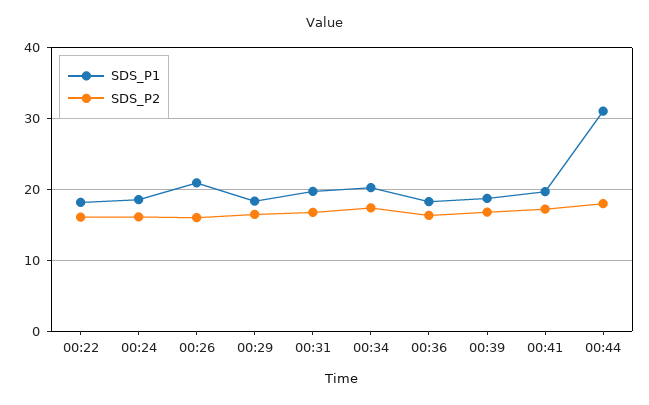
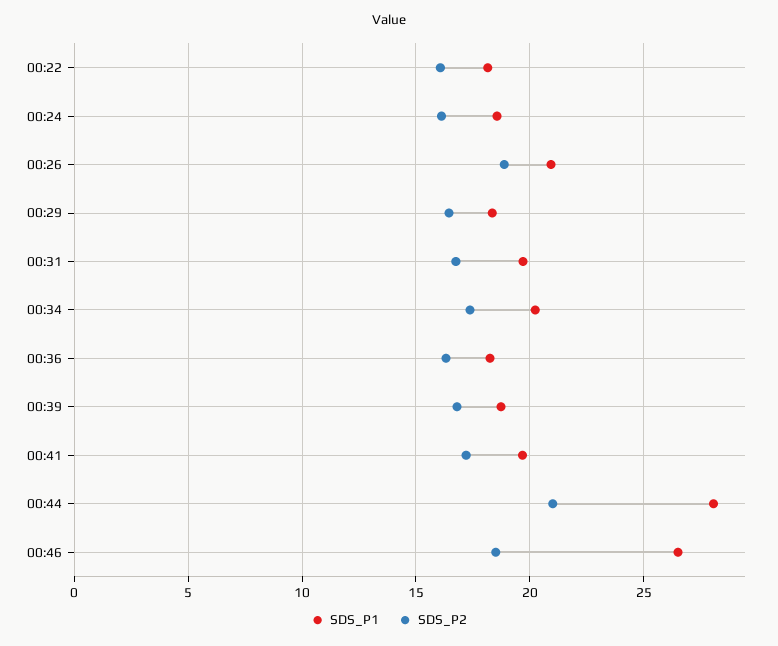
SDS_P2, 00:26: 16 -> 19
SDS_P1, 00:44: 31 -> 28
SDS_P2, 00:44: 18 -> 21
SDS_P1, 00:46: none -> 26.5
SDS_P2, 00:46: none -> 18.5

